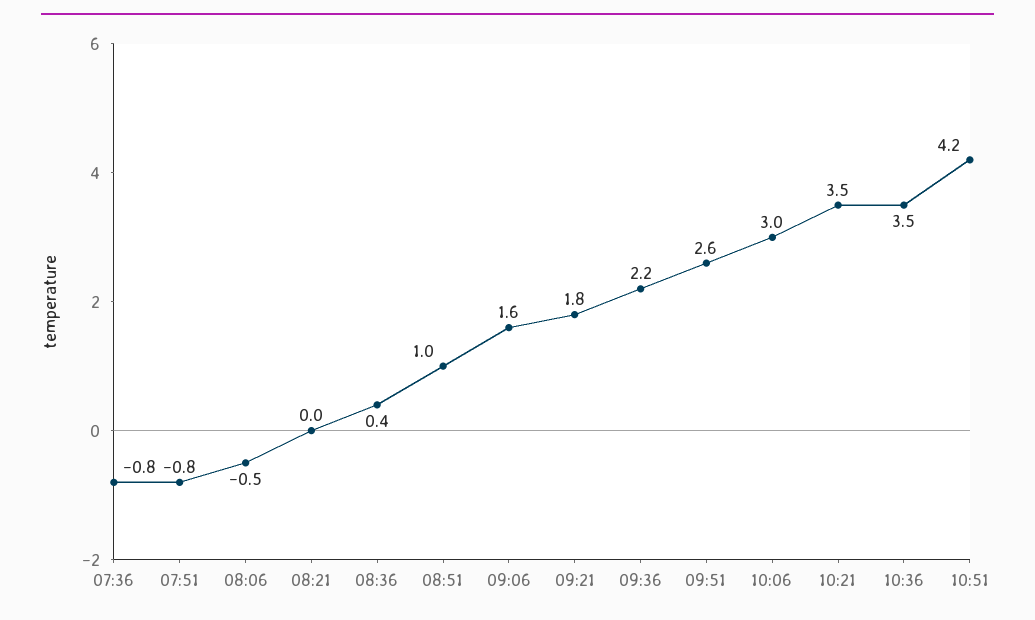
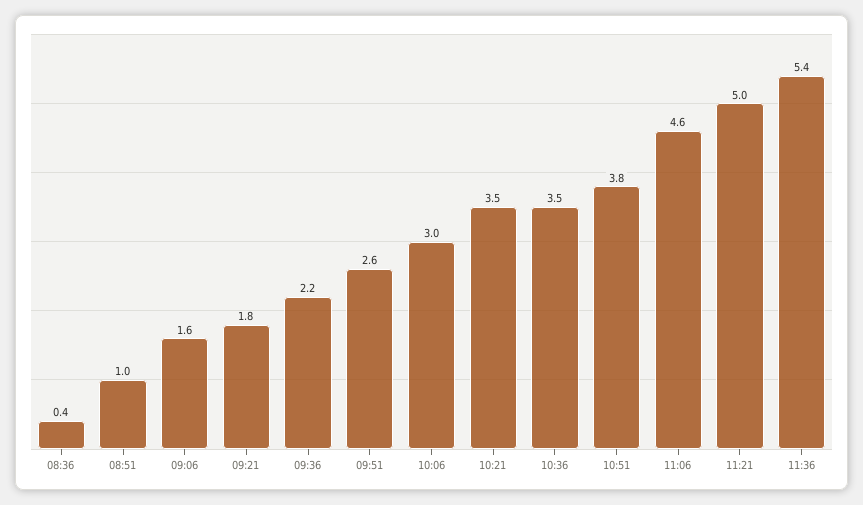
07:36: -0.8 -> none
07:51: -0.8 -> none
08:06: -0.5 -> none
08:21: 0 -> none
10:51: 4.2 -> 3.8
11:06: none -> 4.6
11:21: none -> 5
11:36: none -> 5.4

